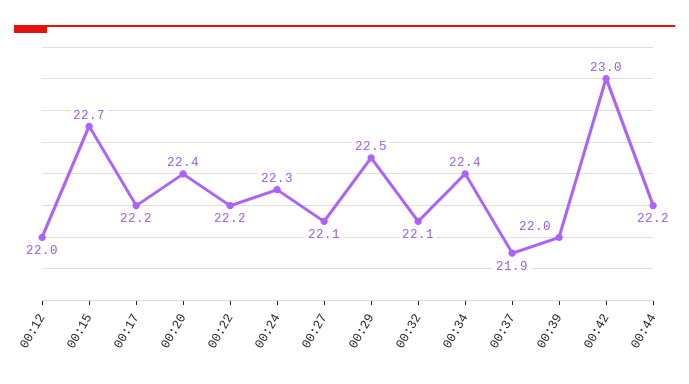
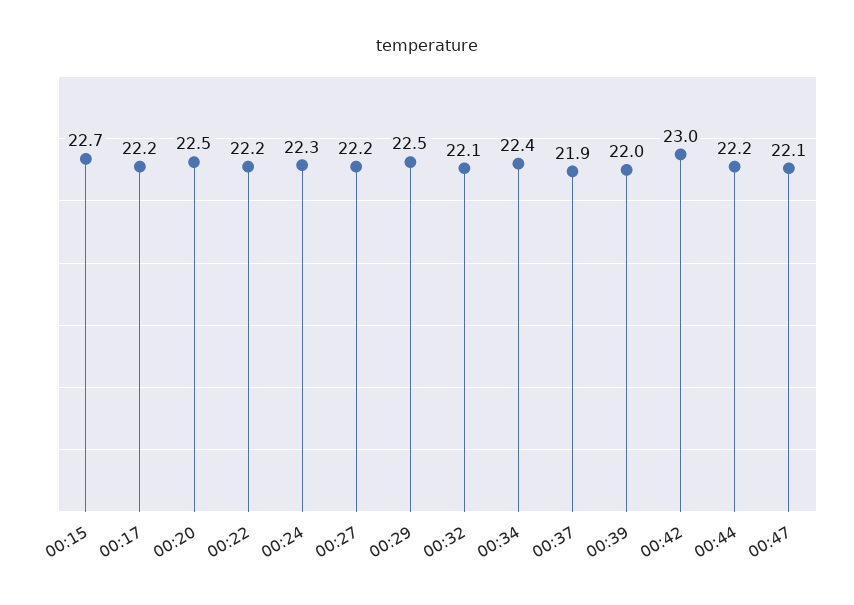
00:12: 22 -> none
00:20: 22.4 -> 22.5
00:27: 22.1 -> 22.2
00:47: none -> 22.1

